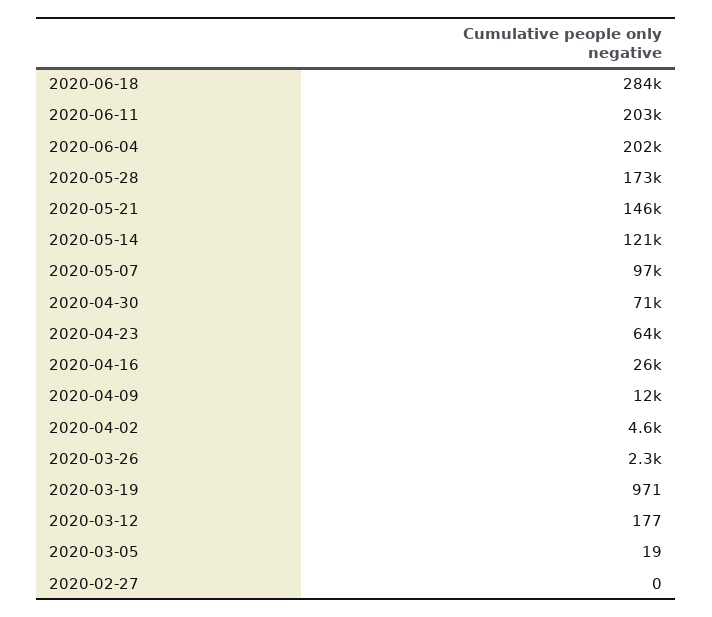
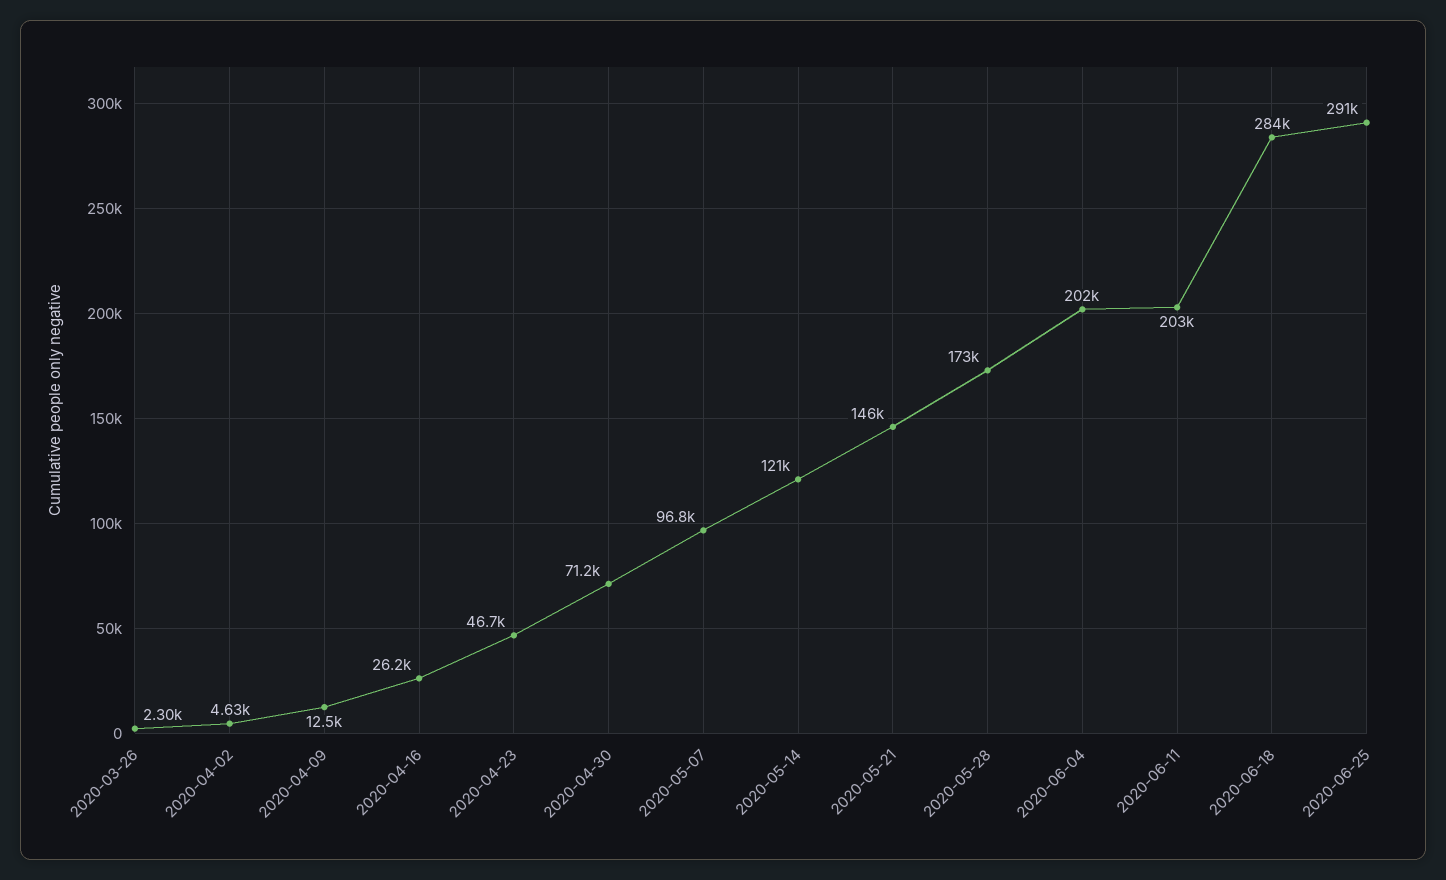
2020-04-23: 64000 -> 46700
2020-03-19: 971 -> none
2020-03-12: 177 -> none
2020-03-05: 19 -> none
2020-02-27: 0 -> none
2020-06-25: none -> 291000

